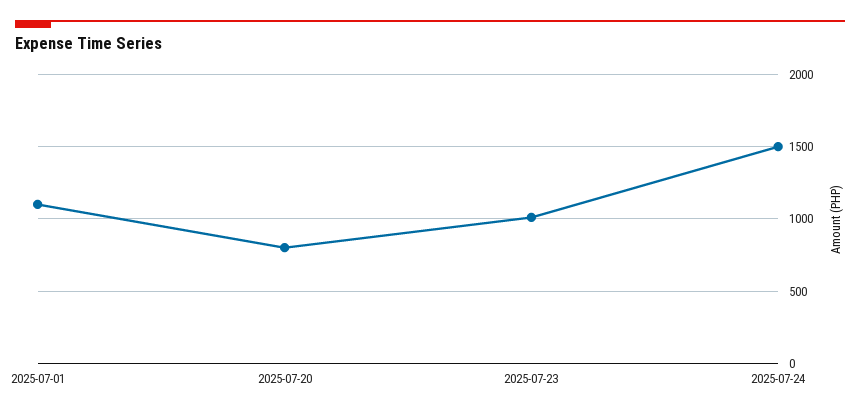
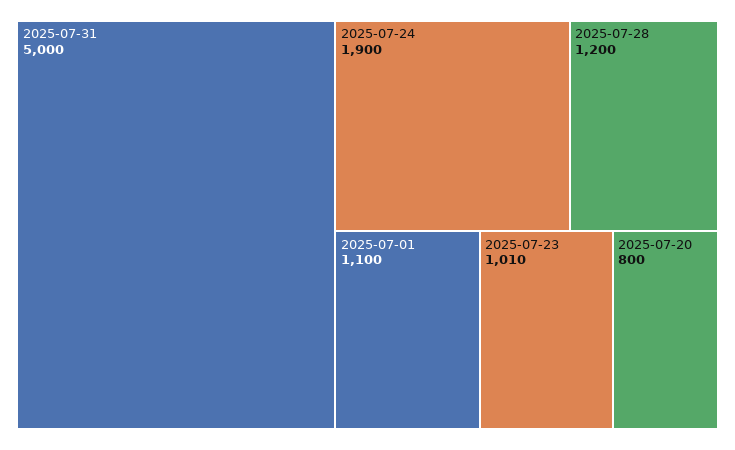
2025-07-24: 1500 -> 1900
2025-07-31: none -> 5000
2025-07-28: none -> 1200

